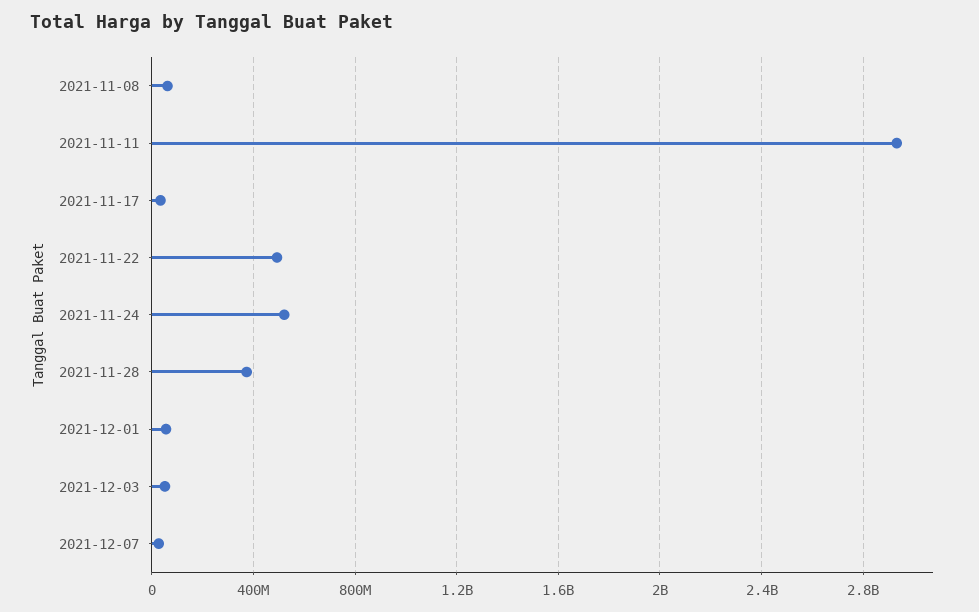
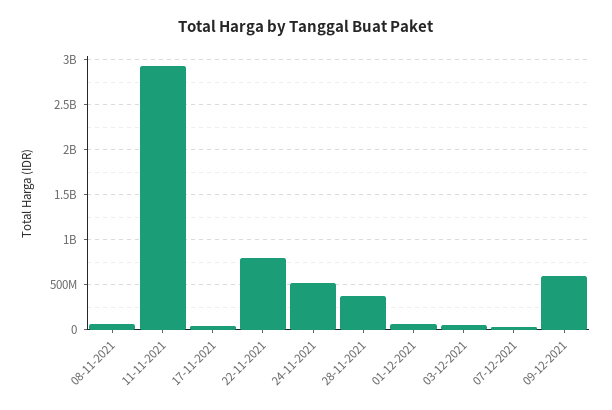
2021-11-22: 500000000 -> 800000000
09-12-2021: none -> 600000000

